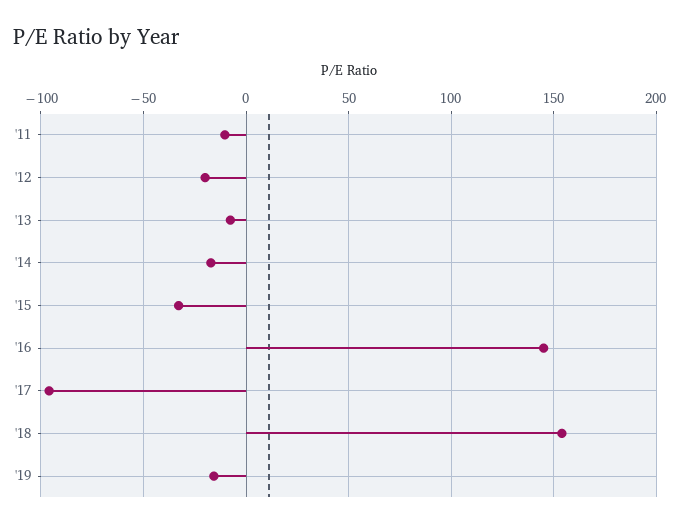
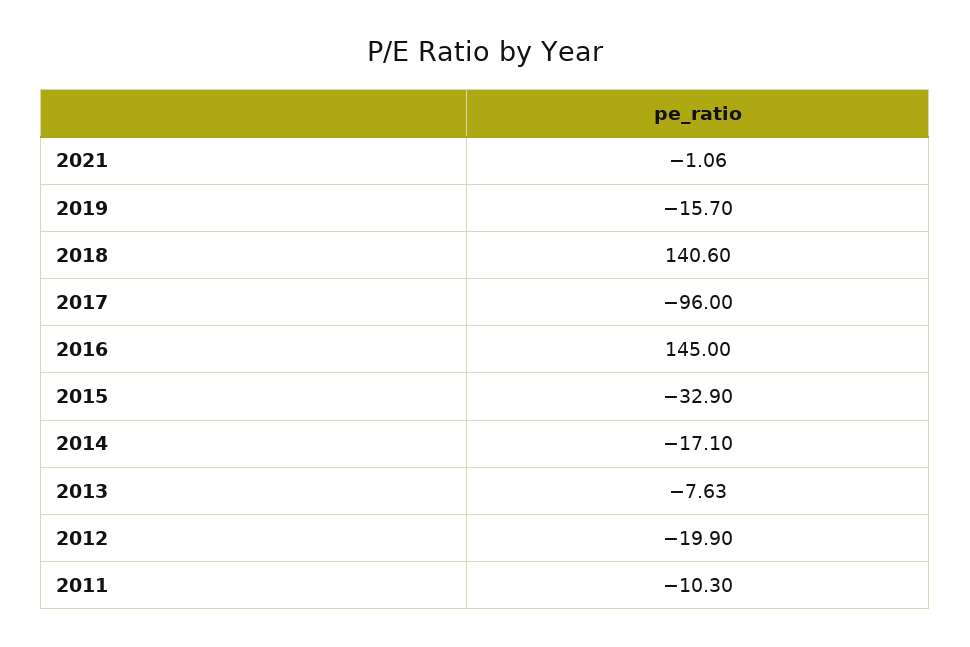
'18: 155 -> 140.6
2021: none -> -1.06

